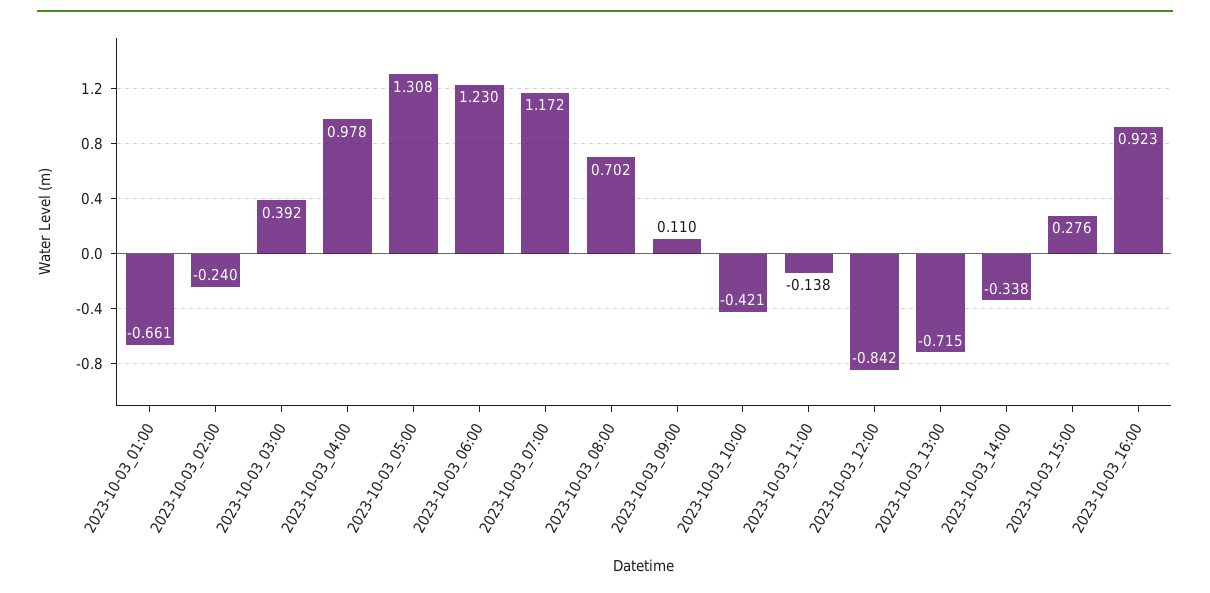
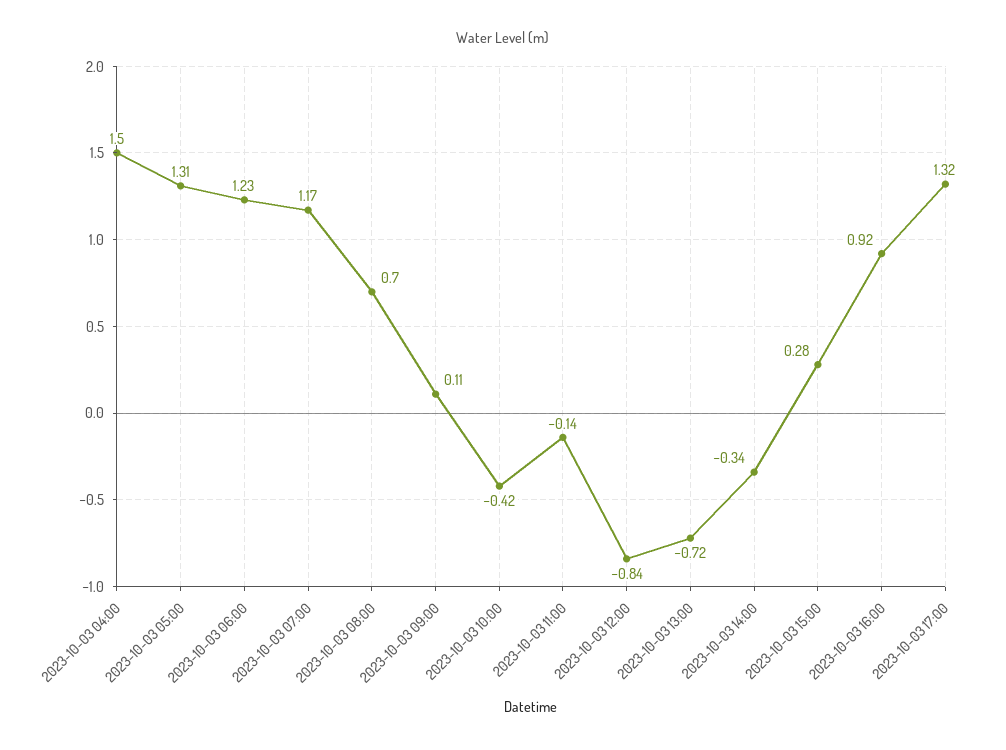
2023-10-03_01:00: -0.661 -> none
2023-10-03_02:00: -0.24 -> none
2023-10-03_03:00: 0.392 -> none
2023-10-03_04:00: 0.978 -> 1.5
2023-10-03 17:00: none -> 1.32

